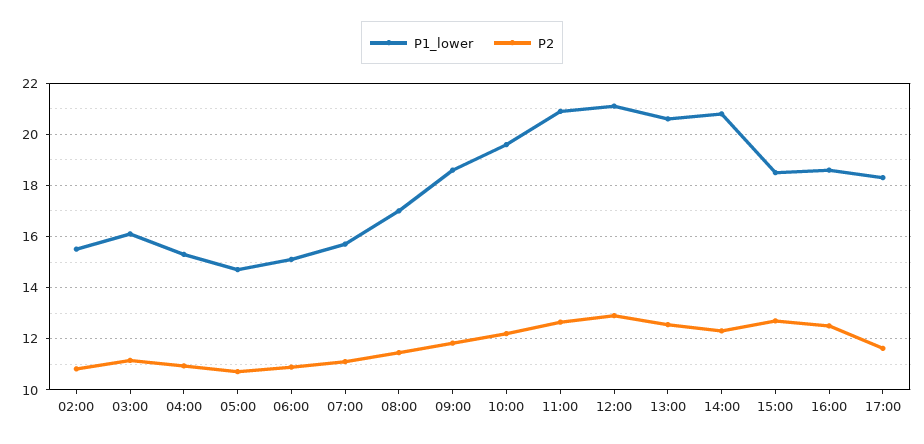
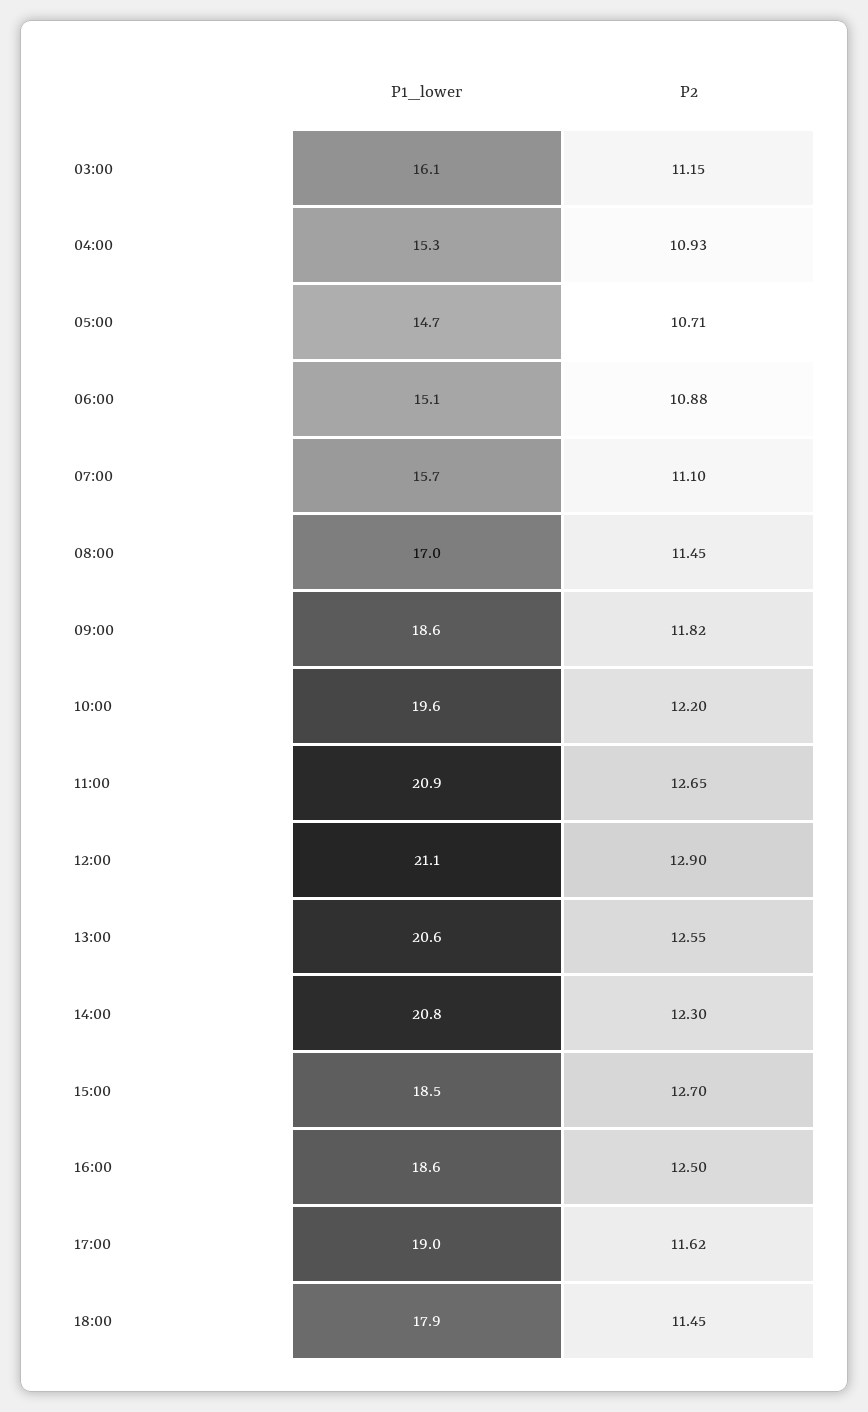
P1_lower, 02:00: 15.5 -> none
P2, 02:00: 10.75 -> none
P1_lower, 17:00: 18.25 -> 19
P1_lower, 18:00: none -> 17.9
P2, 18:00: none -> 11.45

